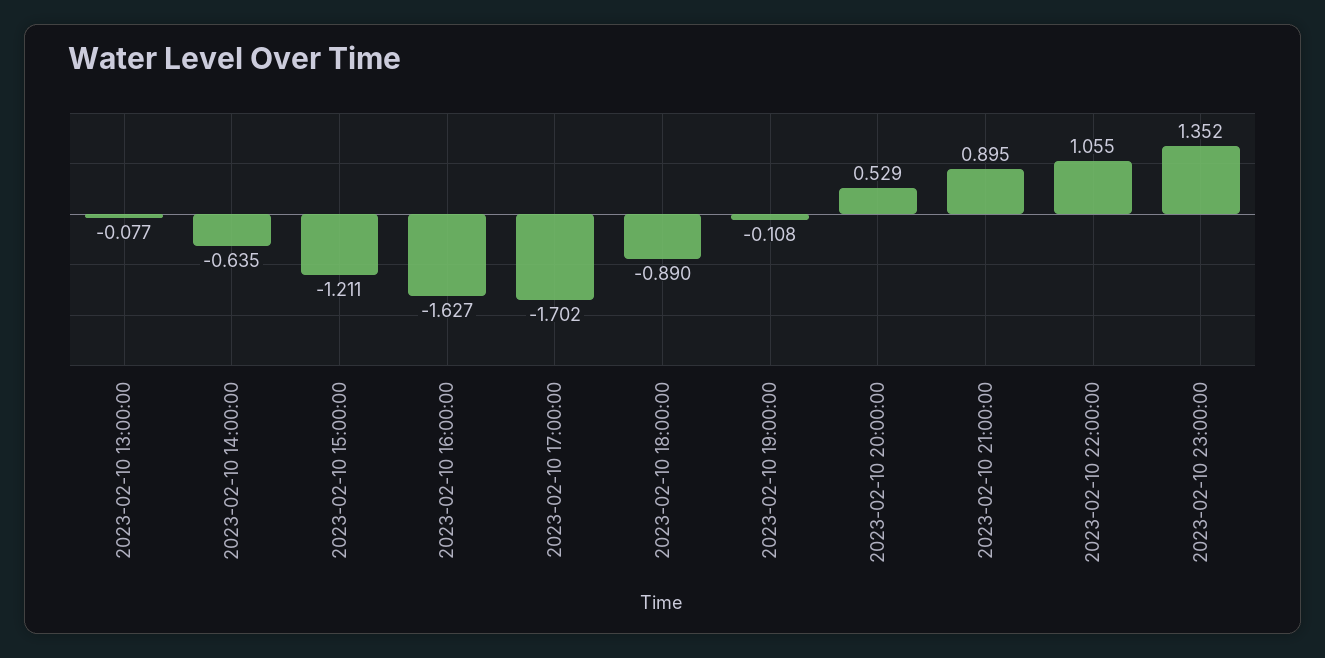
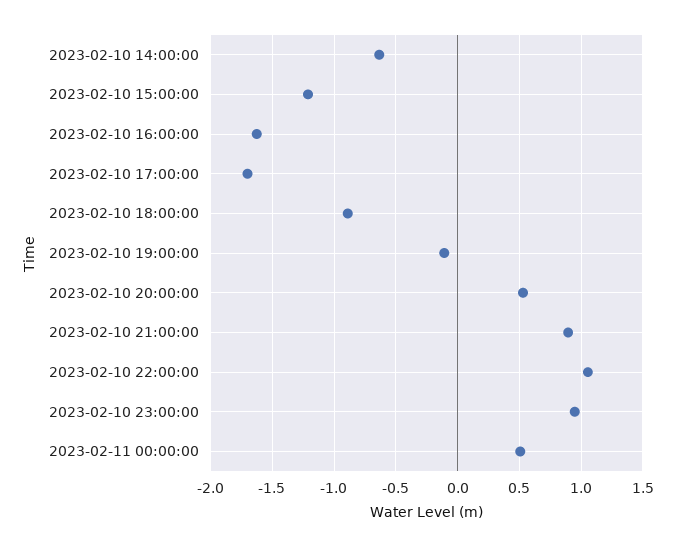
2023-02-10 13:00:00: -0.077 -> none
2023-02-10 23:00:00: 1.352 -> 0.95
2023-02-11 00:00:00: none -> 0.5

